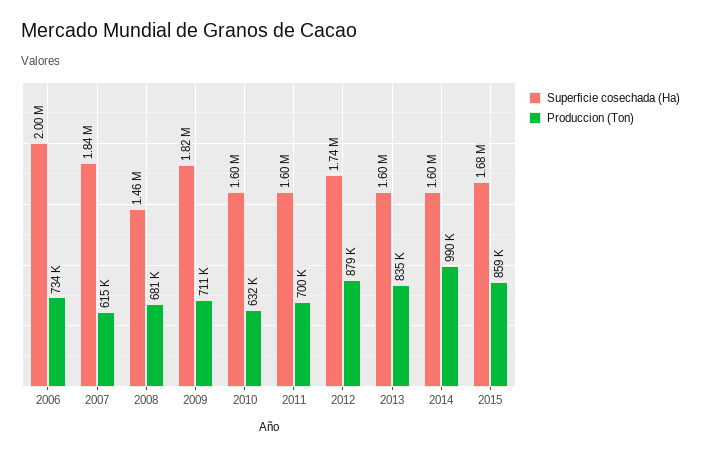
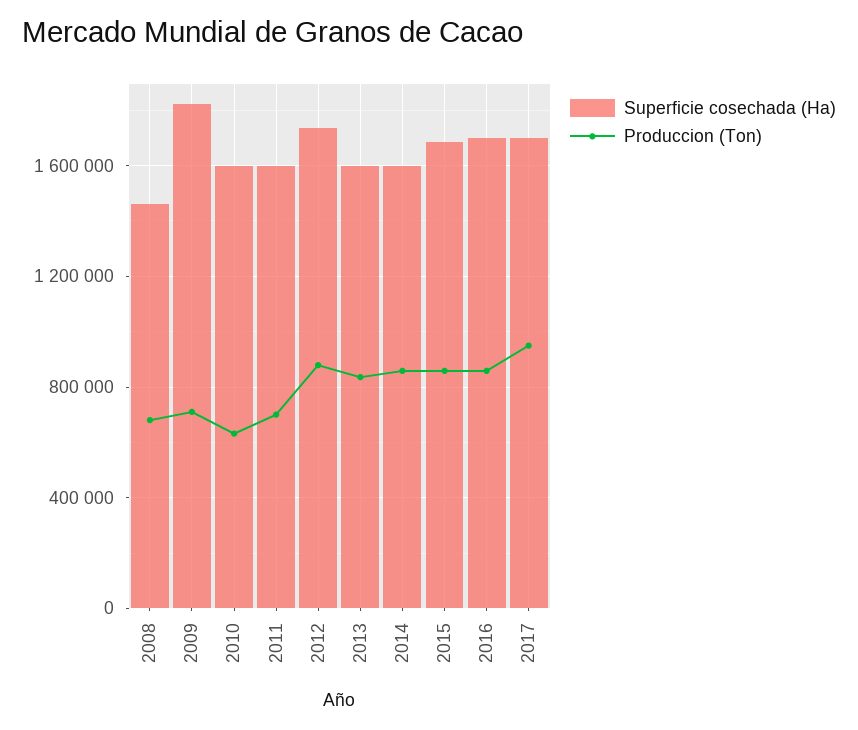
Superficie cosechada (Ha), 2006: 2000000 -> none
Produccion (Ton), 2006: 734000 -> none
Superficie cosechada (Ha), 2007: 1840000 -> none
Produccion (Ton), 2007: 615000 -> none
Produccion (Ton), 2014: 990000 -> 850000
Superficie cosechada (Ha), 2016: none -> 1700000
Produccion (Ton), 2016: none -> 850000
Superficie cosechada (Ha), 2017: none -> 1700000
Produccion (Ton), 2017: none -> 950000

